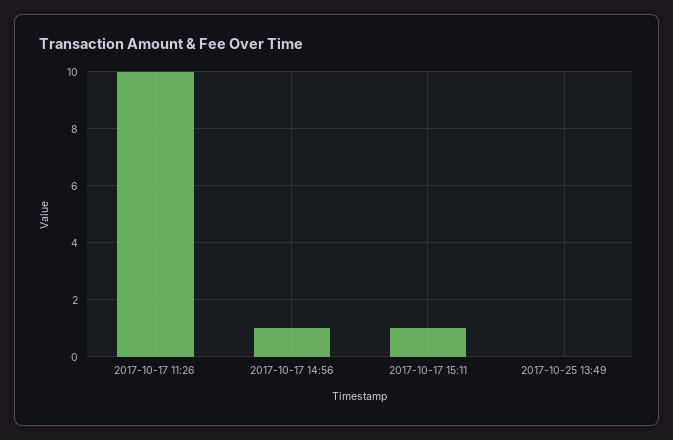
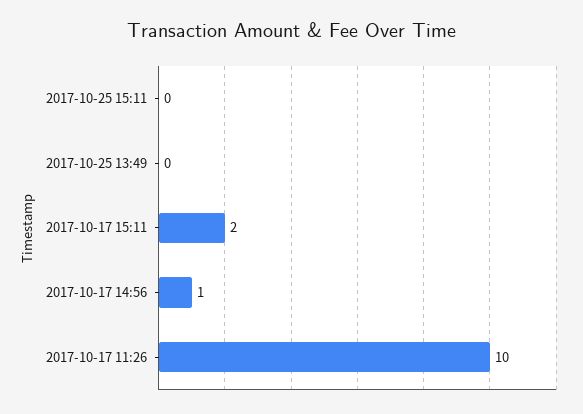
2017-10-17 15:11: 1 -> 2
2017-10-25 15:11: none -> 0

